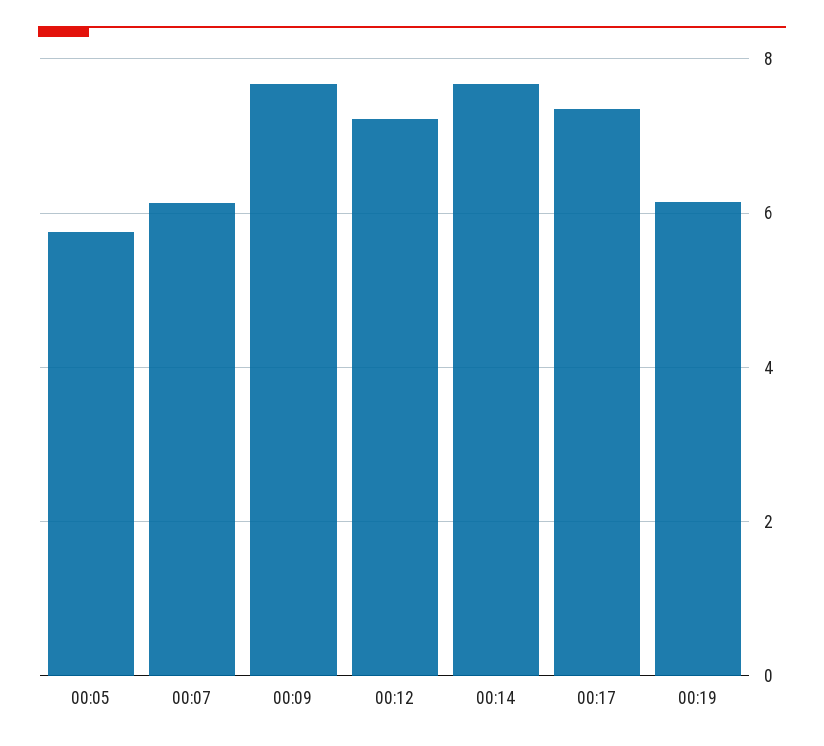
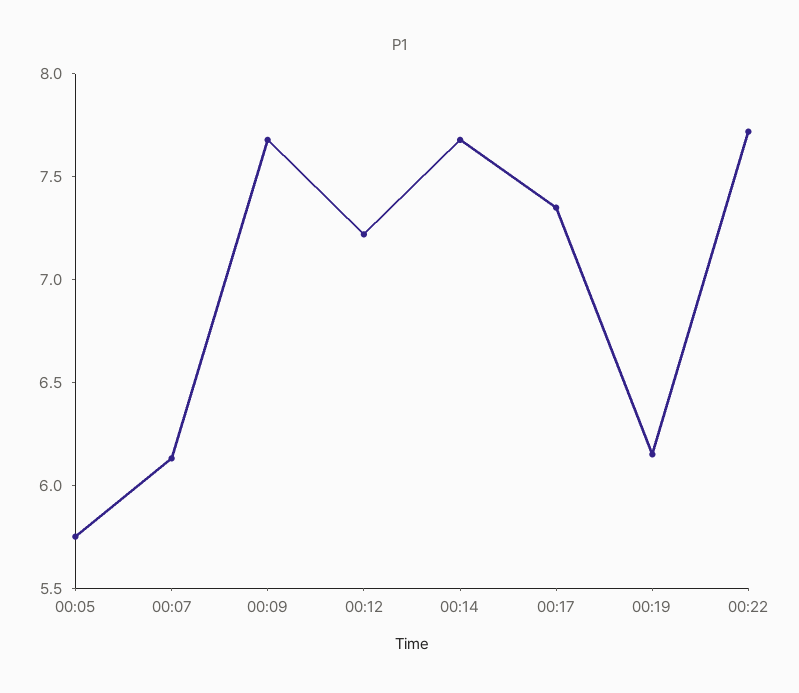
00:22: none -> 7.7

